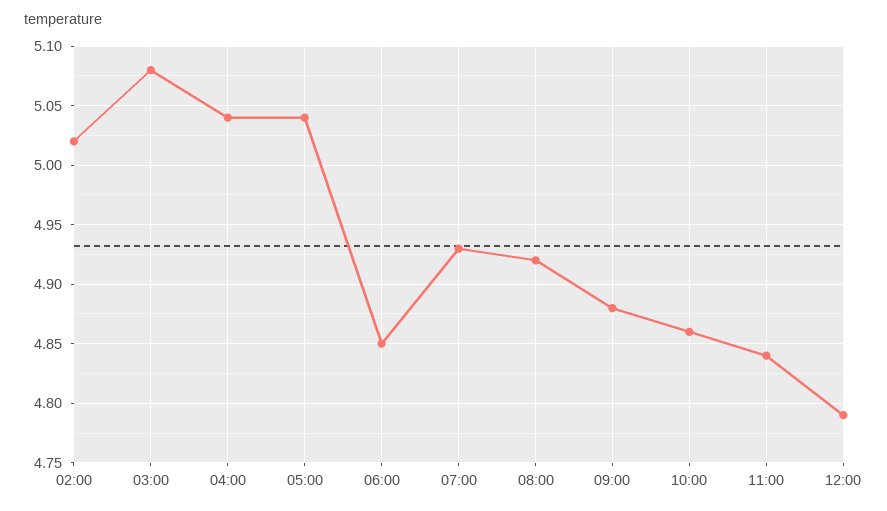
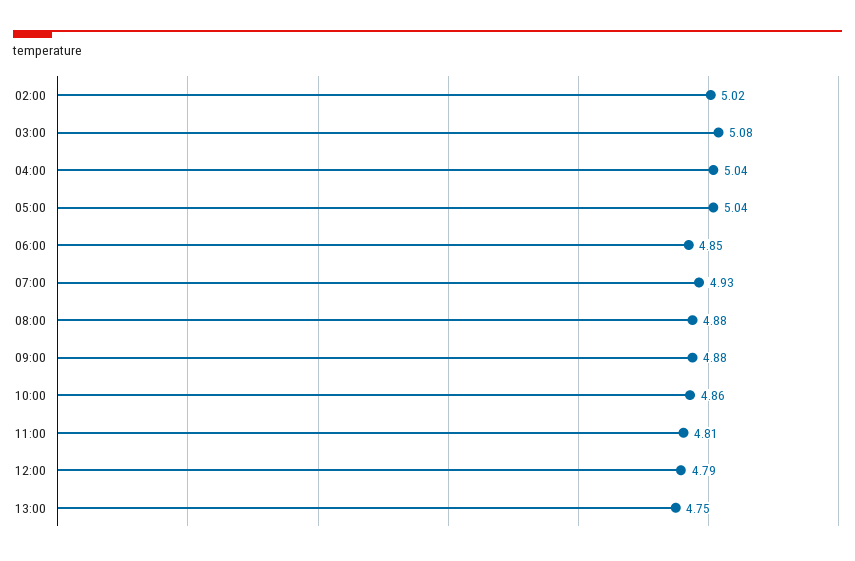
08:00: 4.92 -> 4.88
11:00: 4.84 -> 4.81
13:00: none -> 4.75

